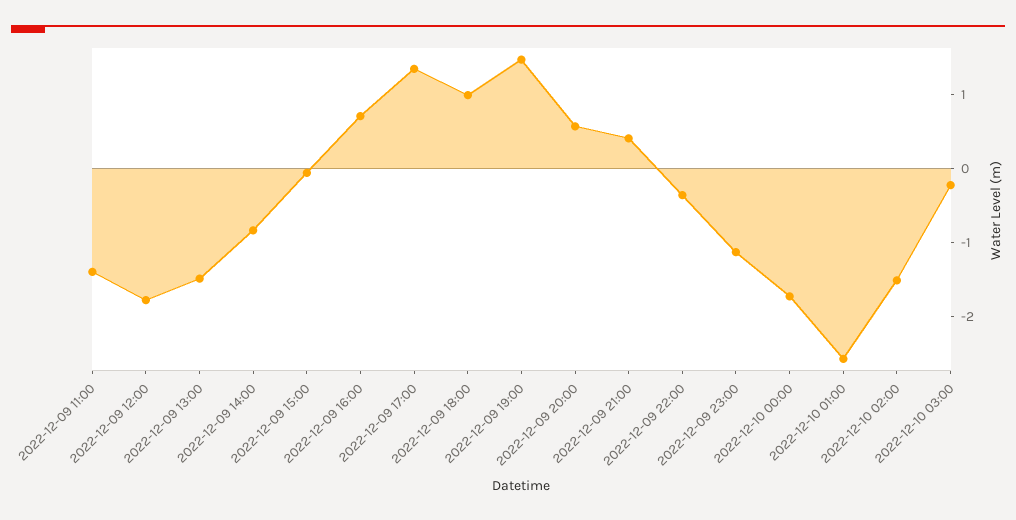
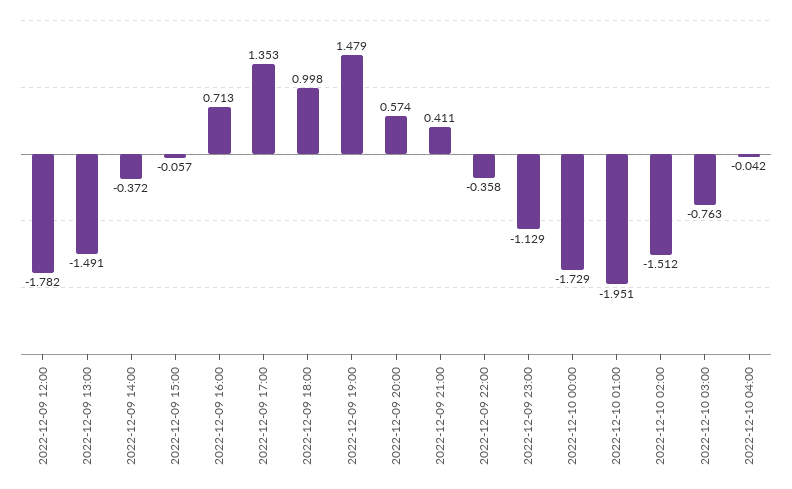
2022-12-09 11:00: -1.4 -> none
2022-12-09 14:00: -0.8 -> -0.372
2022-12-10 01:00: -2.6 -> -1.951
2022-12-10 03:00: -0.2 -> -0.763
2022-12-10 04:00: none -> -0.042

